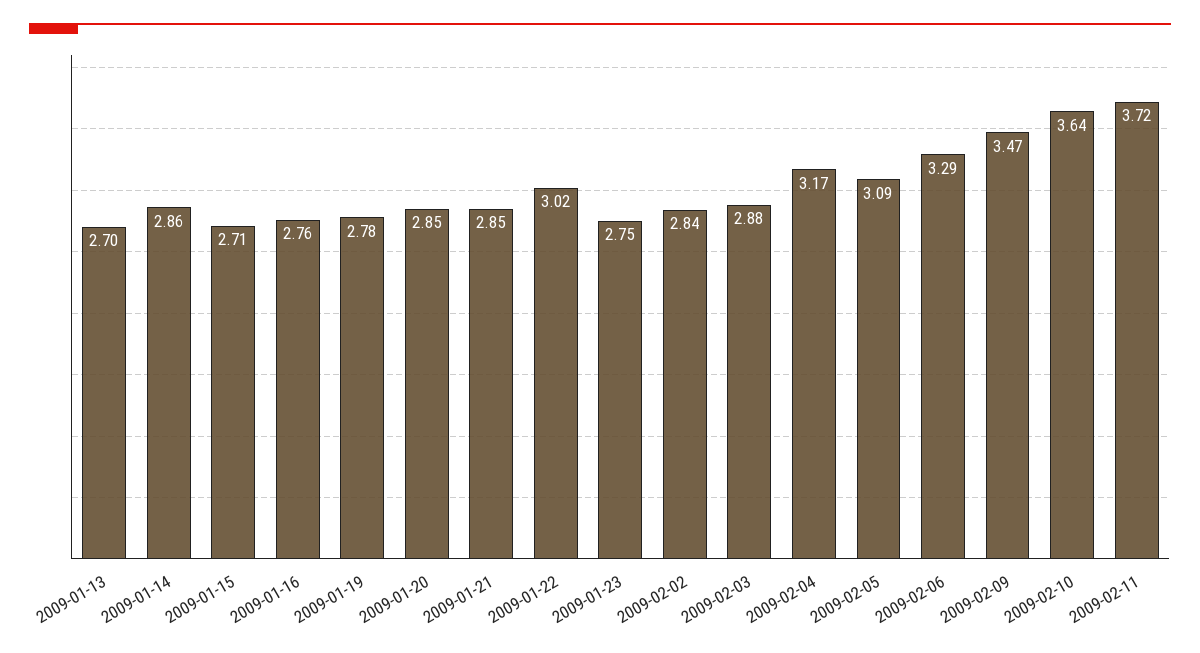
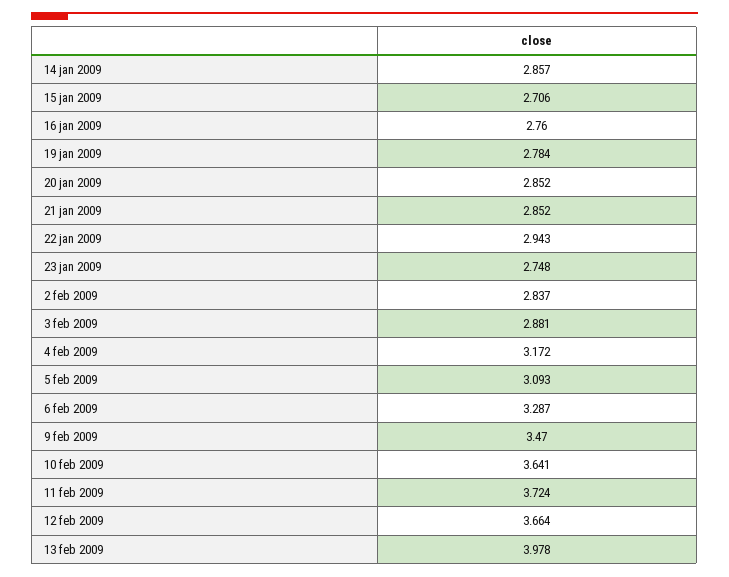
2009-01-13: 2.7 -> none
2009-01-22: 3.02 -> 2.943
12 feb 2009: none -> 3.664
13 feb 2009: none -> 3.978

